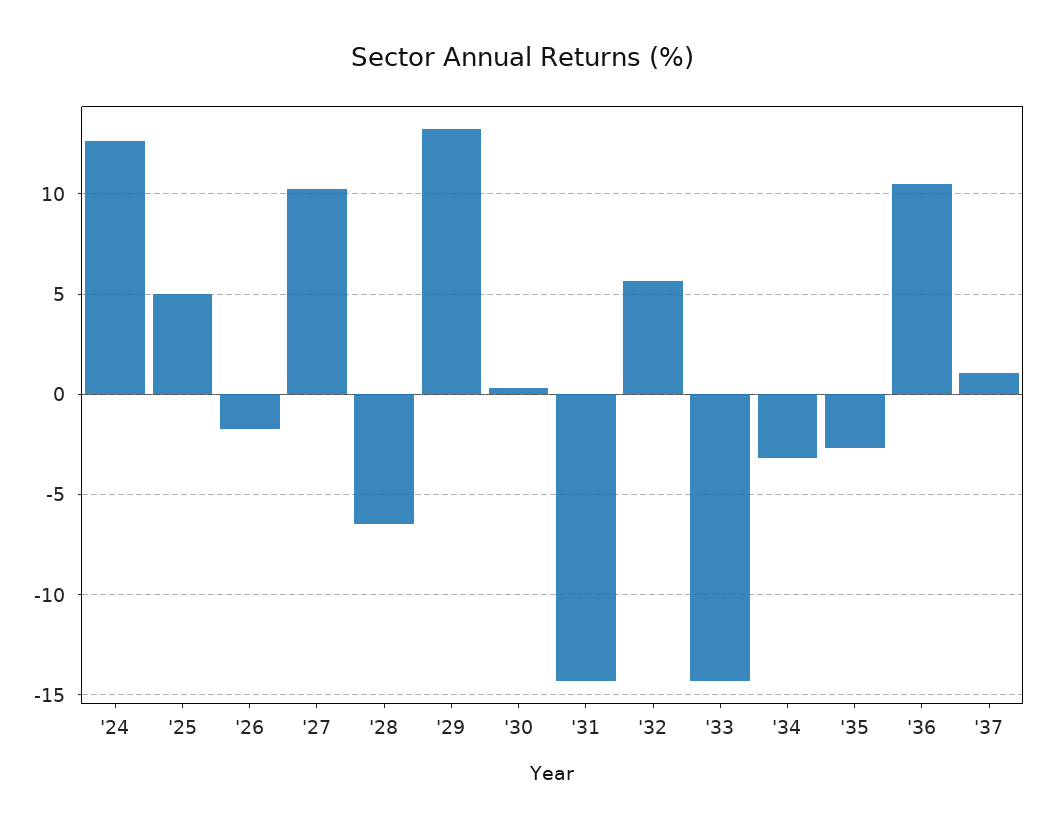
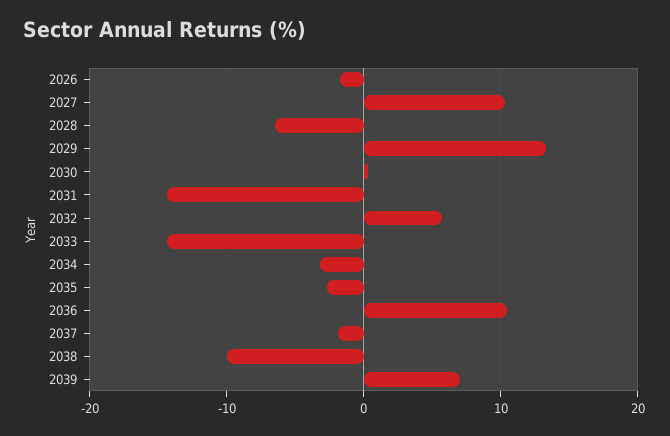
'24: 12.5 -> none
'25: 5 -> none
'37: 1 -> -2
2038: none -> -10
2039: none -> 7

